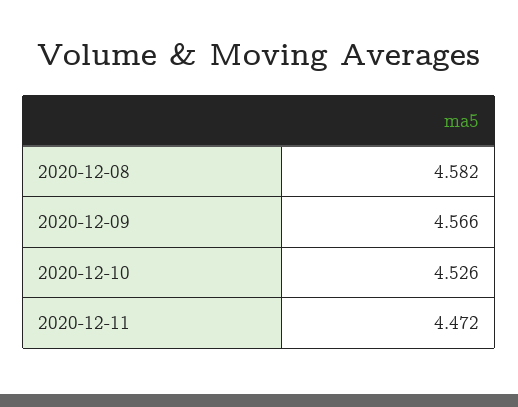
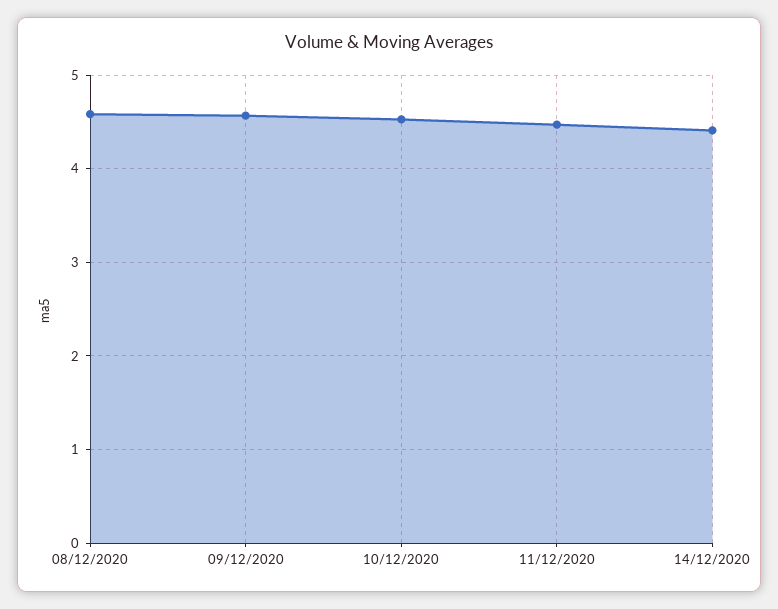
14/12/2020: none -> 4.4

